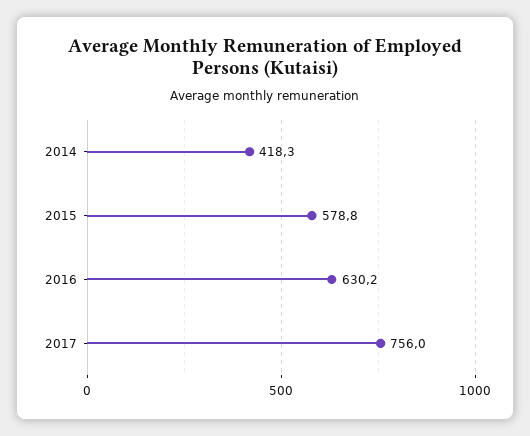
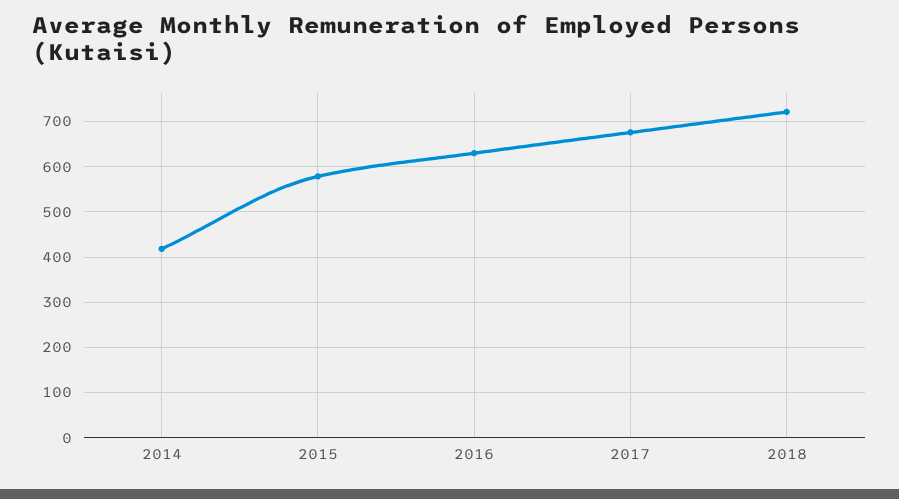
2017: 756 -> 680
2018: none -> 720

